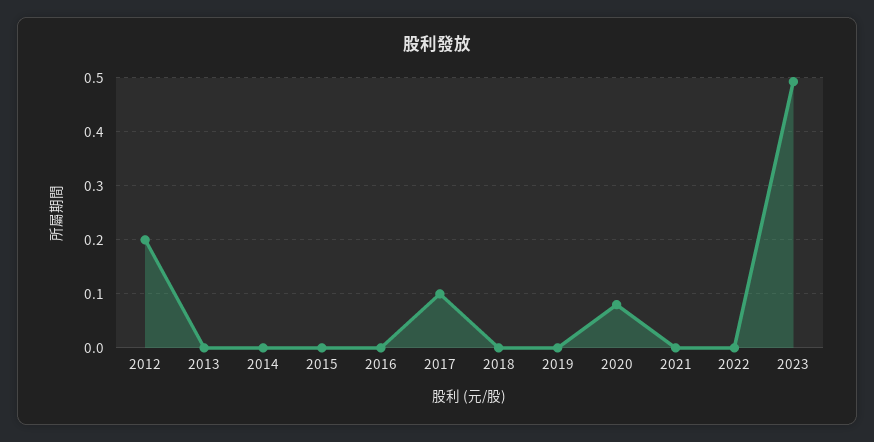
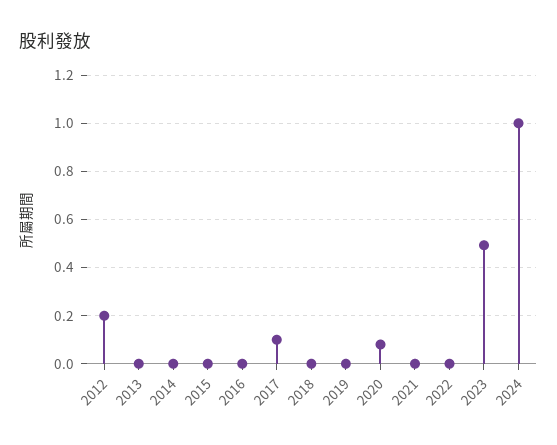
2024: none -> 1

